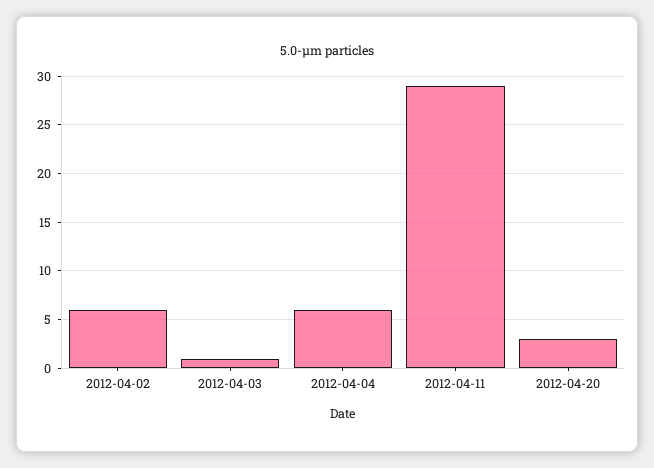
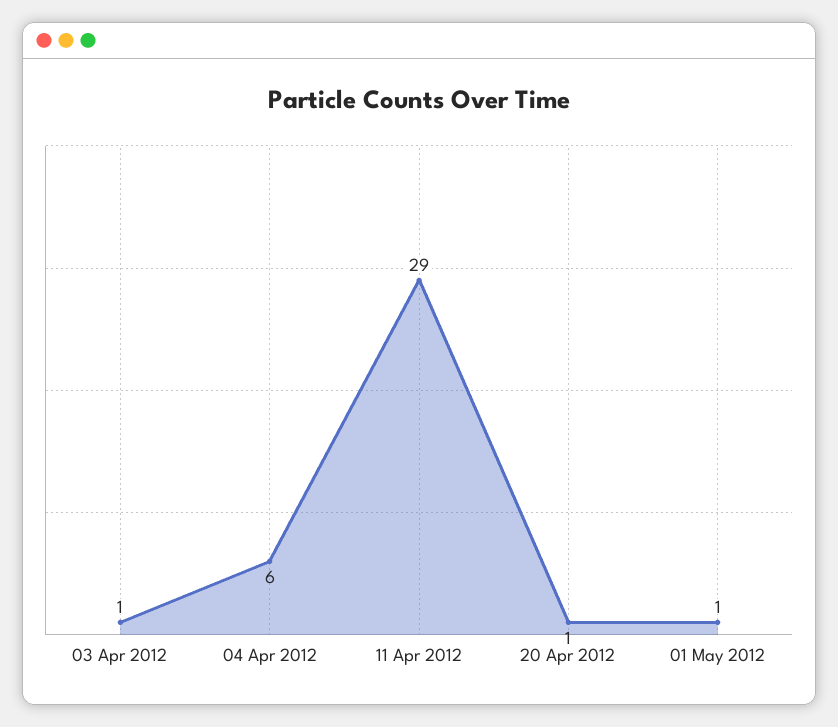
2012-04-02: 6 -> none
2012-04-20: 3 -> 1
01 May 2012: none -> 1

